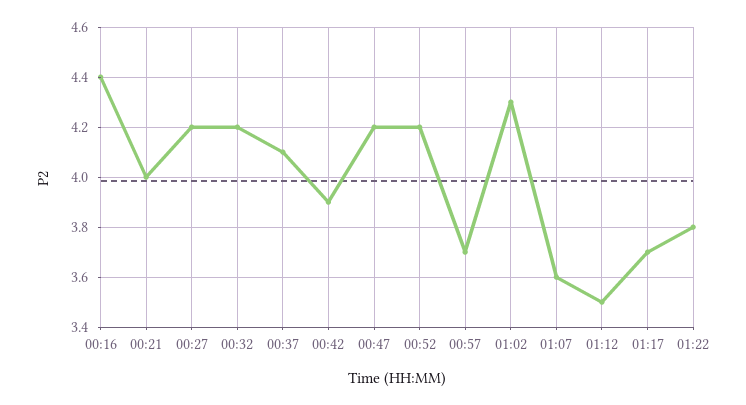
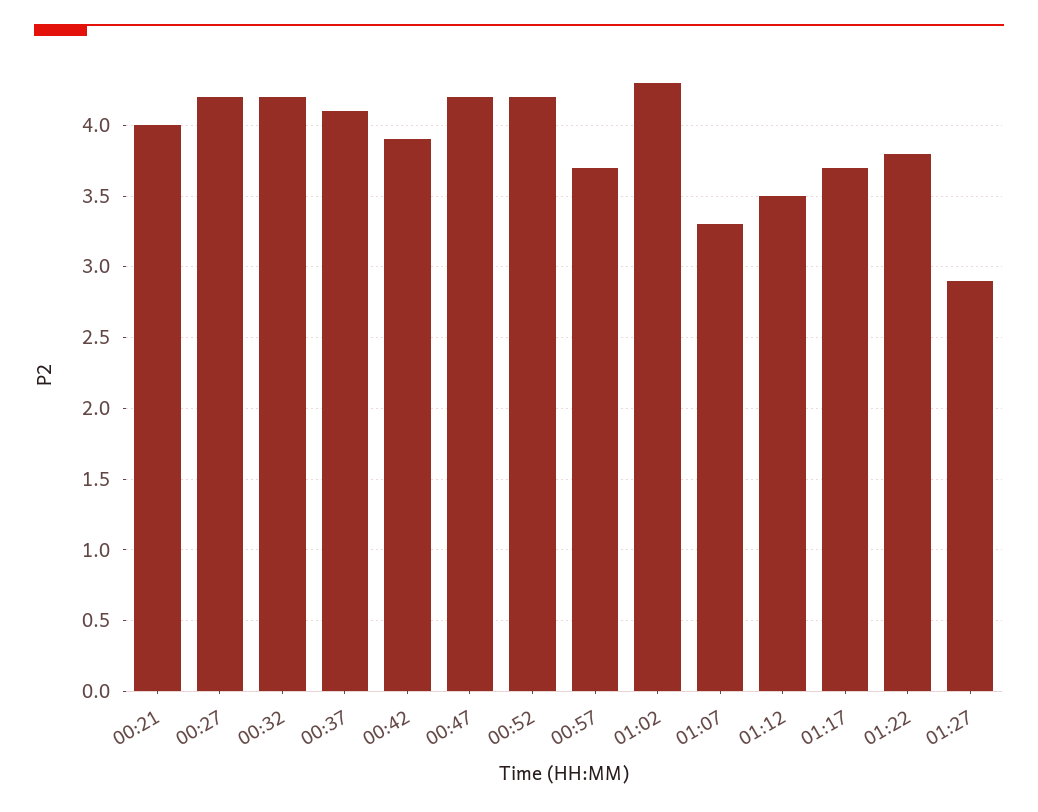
00:16: 4.4 -> none
01:07: 3.6 -> 3.3
01:27: none -> 2.9

